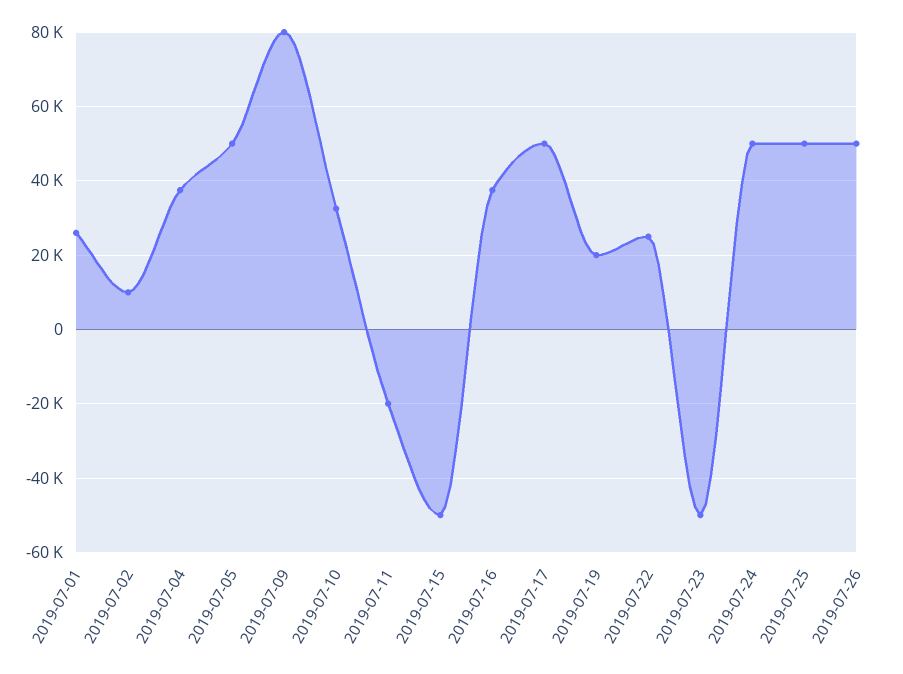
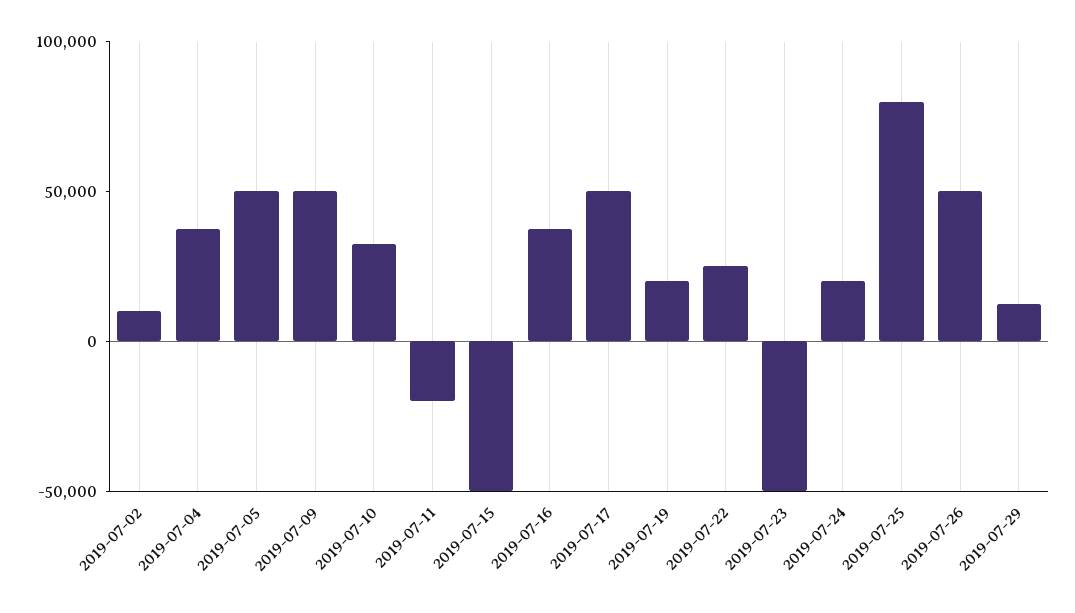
2019-07-01: 26000 -> none
2019-07-09: 80000 -> 50000
2019-07-24: 50000 -> 20000
2019-07-25: 50000 -> 80000
2019-07-29: none -> 10000

